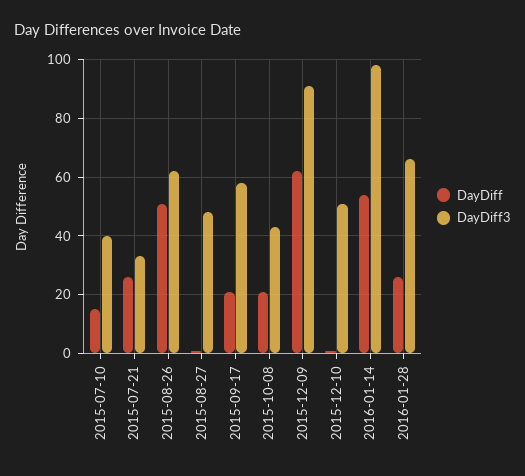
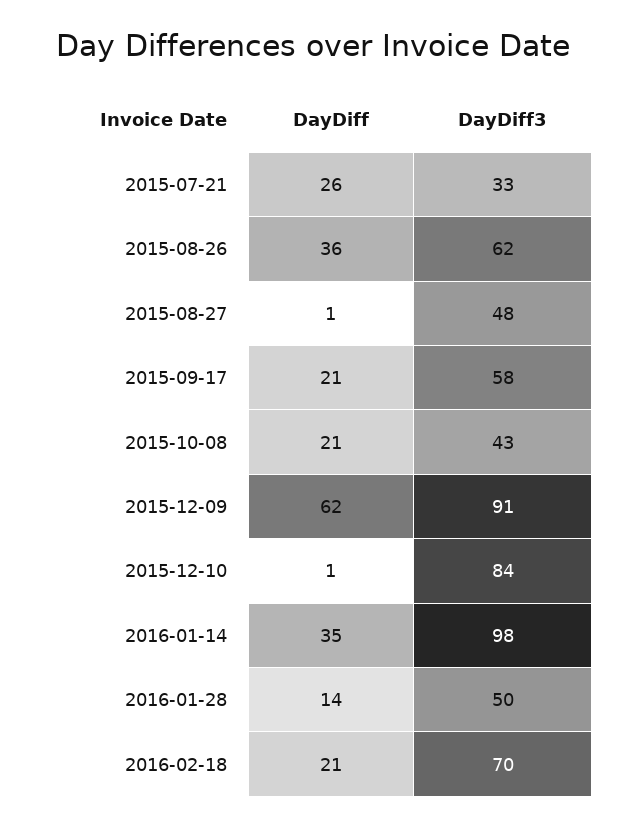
DayDiff, 2015-07-10: 15 -> none
DayDiff3, 2015-07-10: 40 -> none
DayDiff, 2015-08-26: 50 -> 36
DayDiff3, 2015-12-10: 50 -> 84
DayDiff, 2016-01-14: 55 -> 35
DayDiff, 2016-01-28: 25 -> 14
DayDiff3, 2016-01-28: 65 -> 50
DayDiff, 2016-02-18: none -> 21
DayDiff3, 2016-02-18: none -> 70

